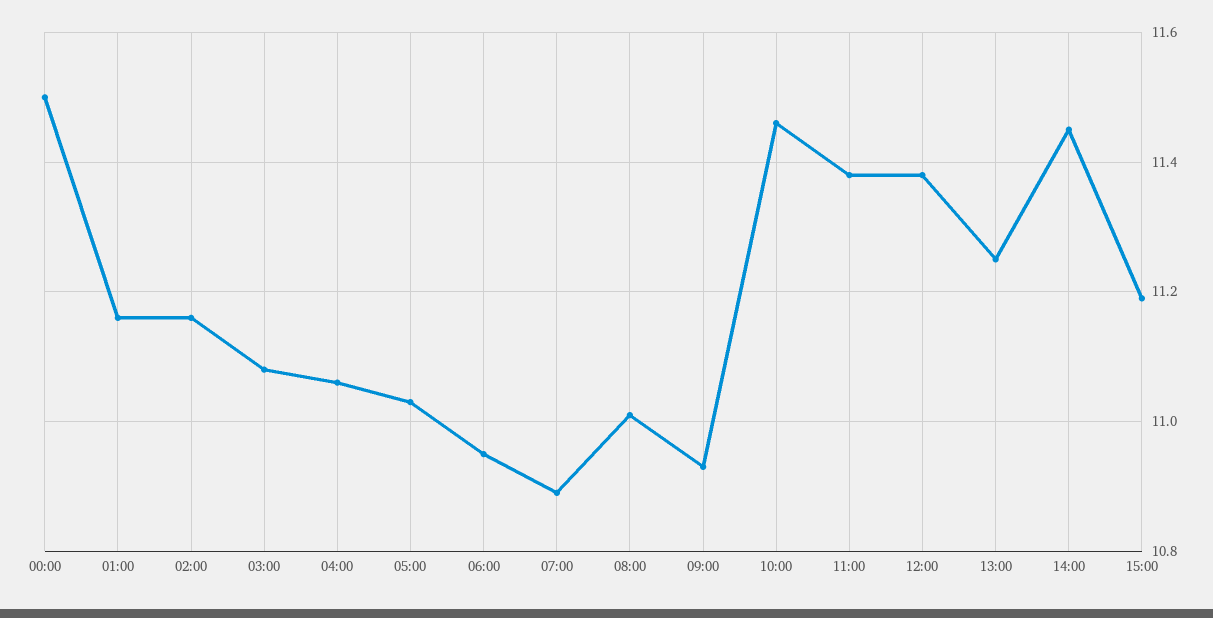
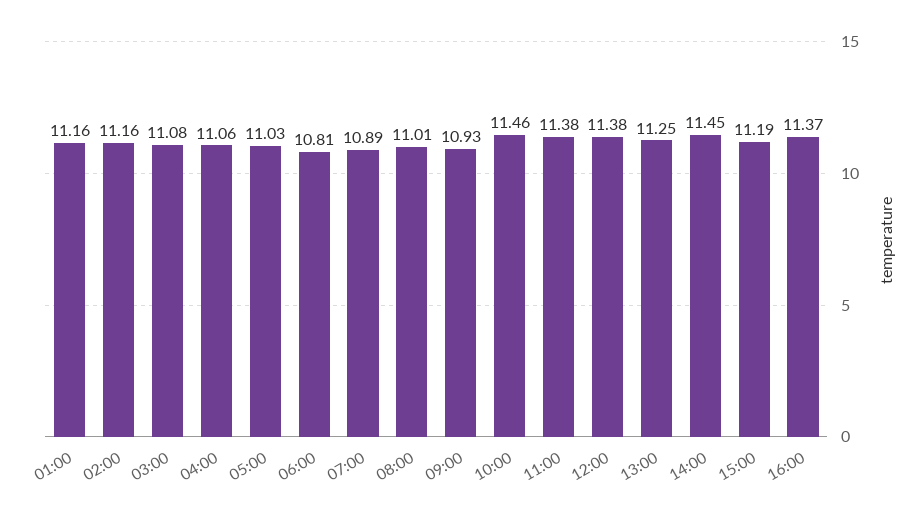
00:00: 11.5 -> none
06:00: 10.95 -> 10.81
16:00: none -> 11.37

